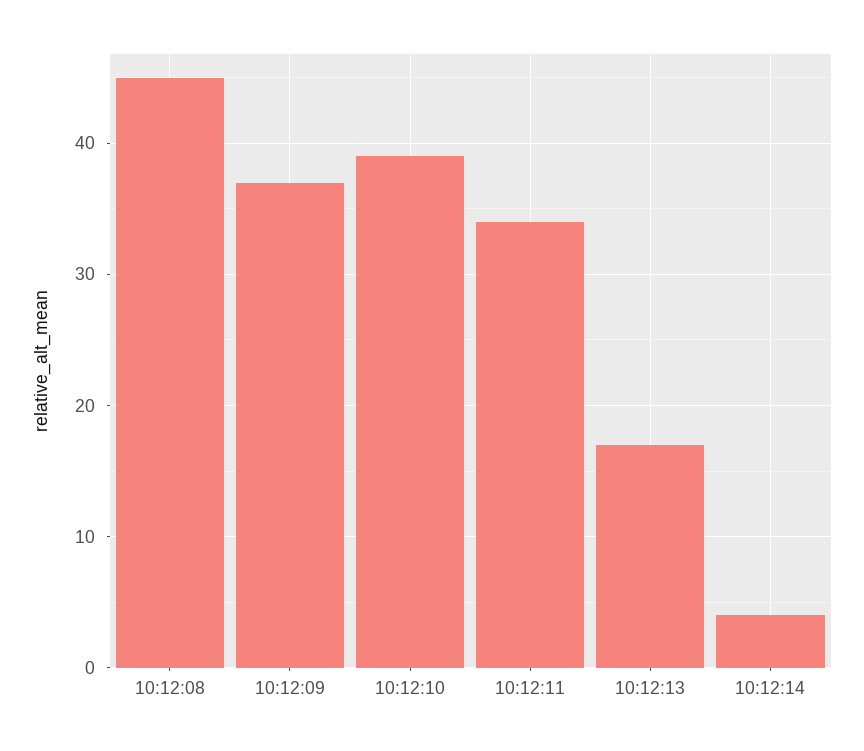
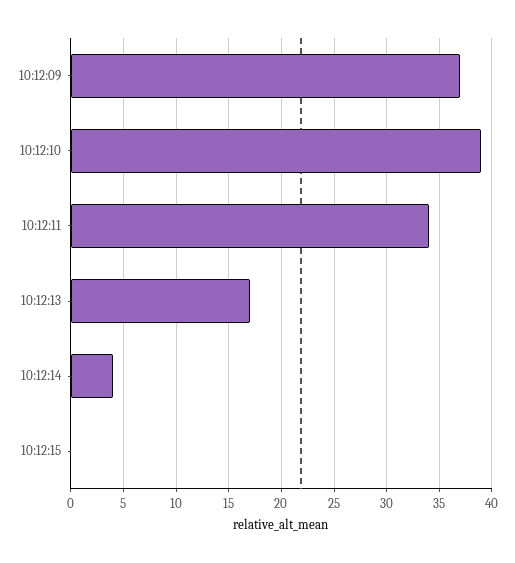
10:12:08: 45 -> none
10:12:15: none -> 0

